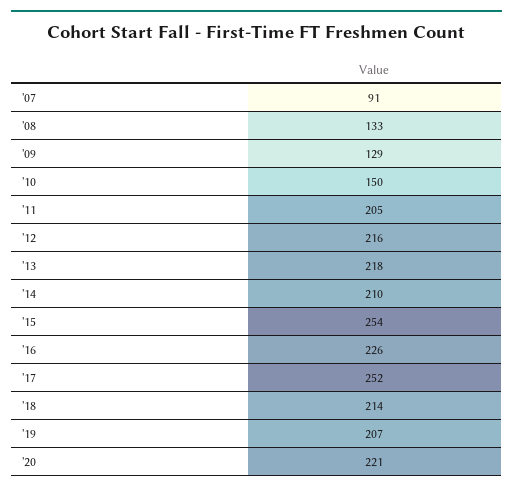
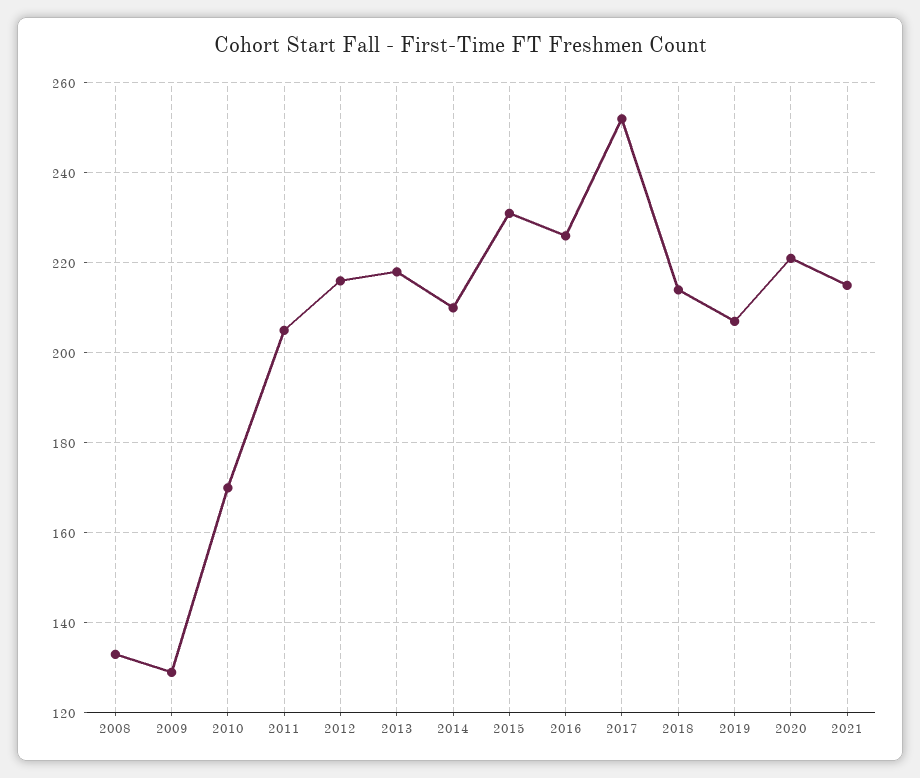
'07: 91 -> none
'10: 150 -> 170
'15: 254 -> 230
2021: none -> 215

